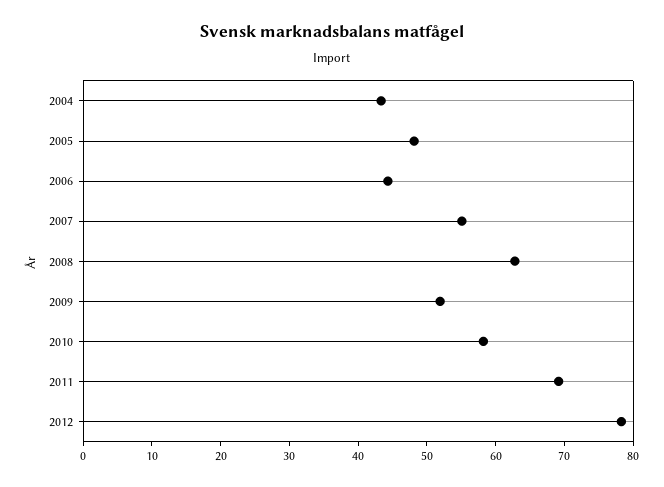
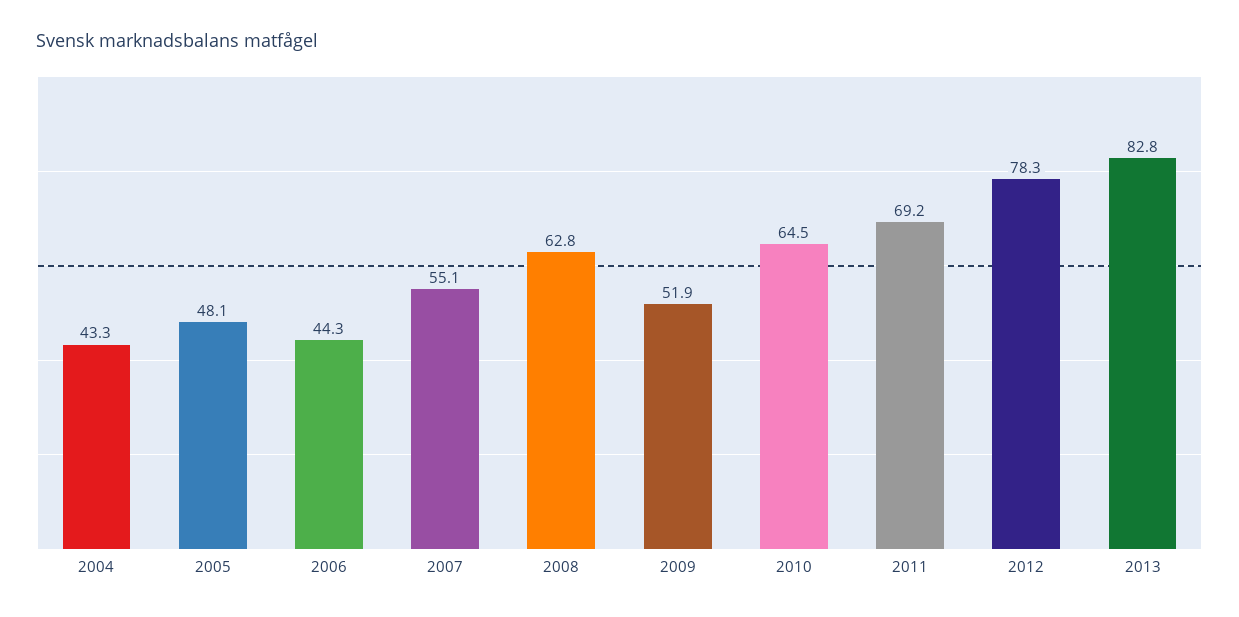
2010: 58 -> 64.5
2013: none -> 82.8

